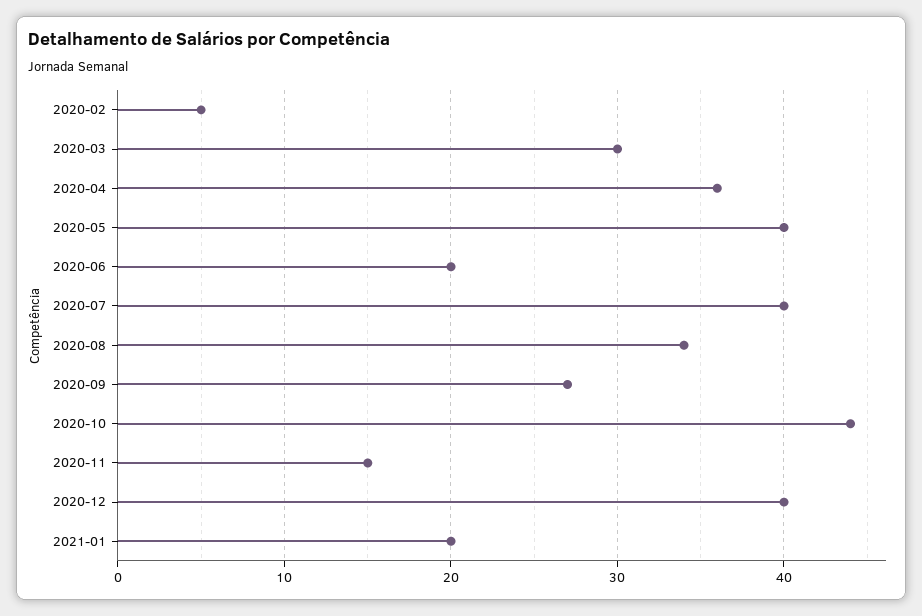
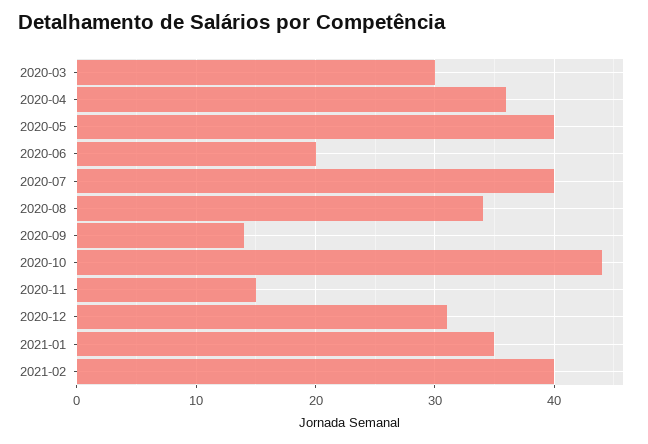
2020-02: 5 -> none
2020-09: 27 -> 14
2020-12: 40 -> 31
2021-01: 20 -> 35
2021-02: none -> 40

